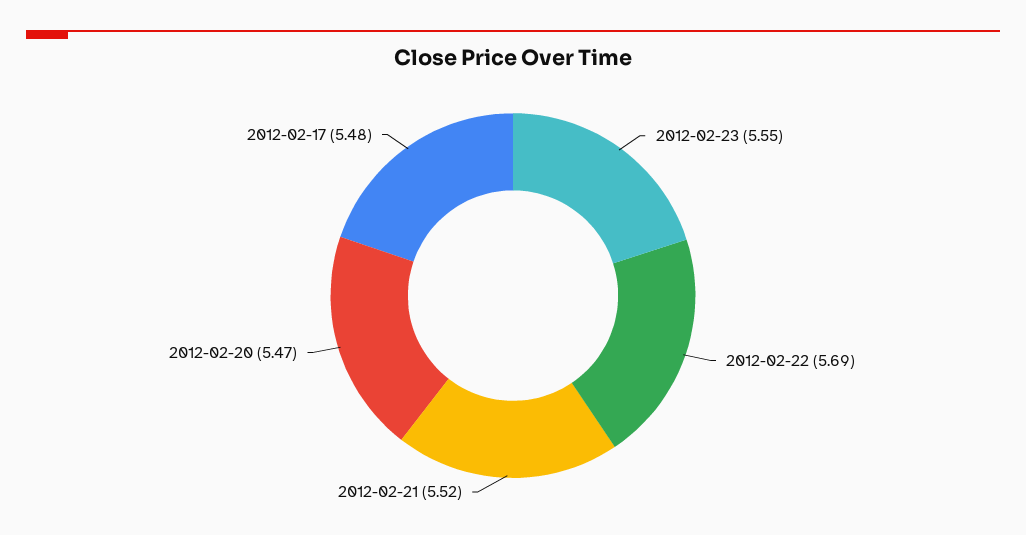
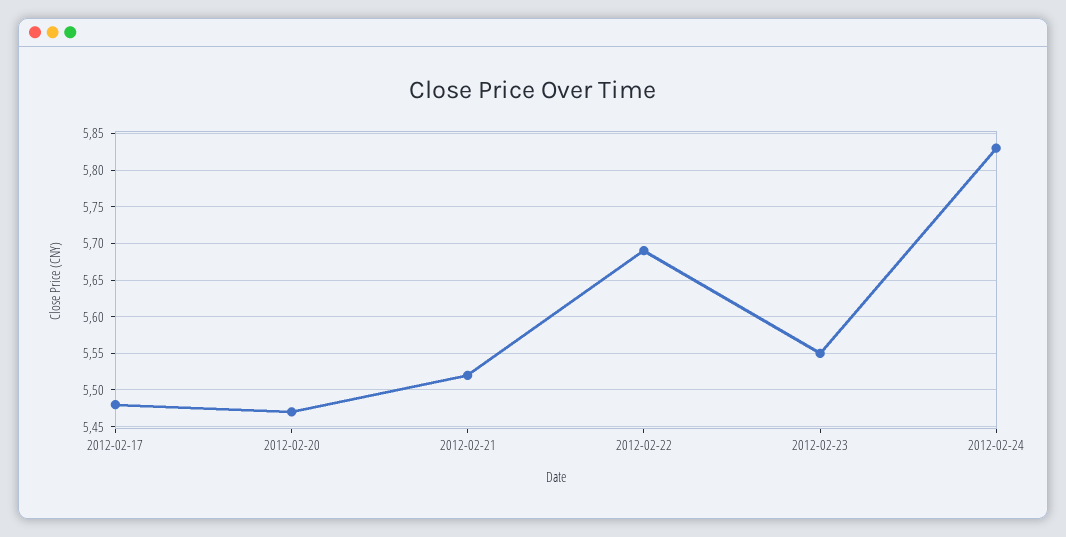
2012-02-24: none -> 5.83

